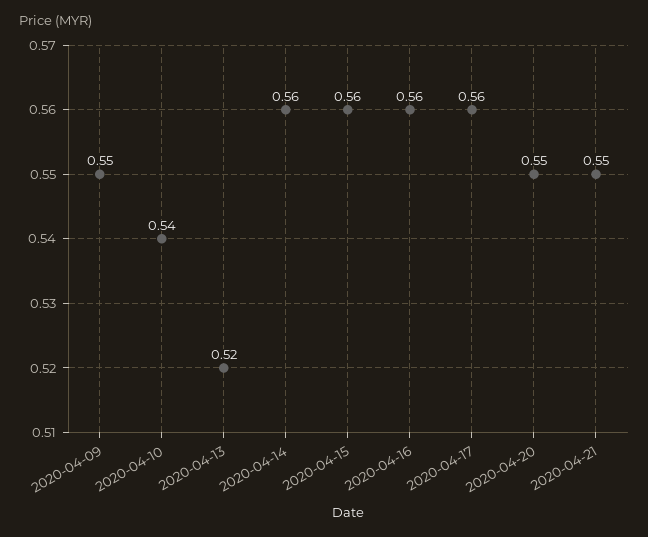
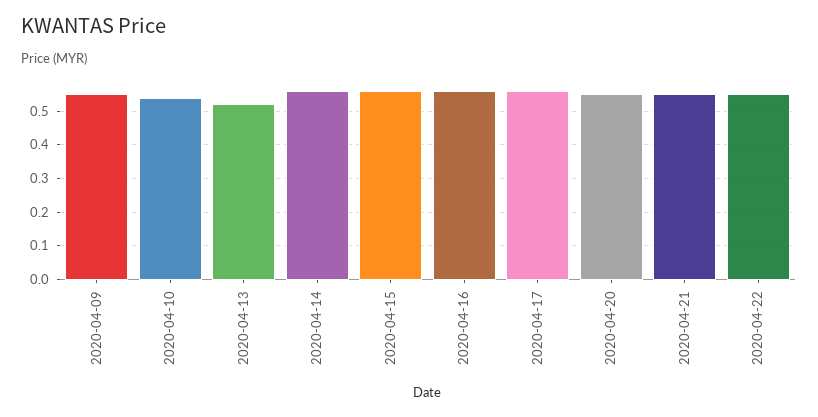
2020-04-22: none -> 0.55

